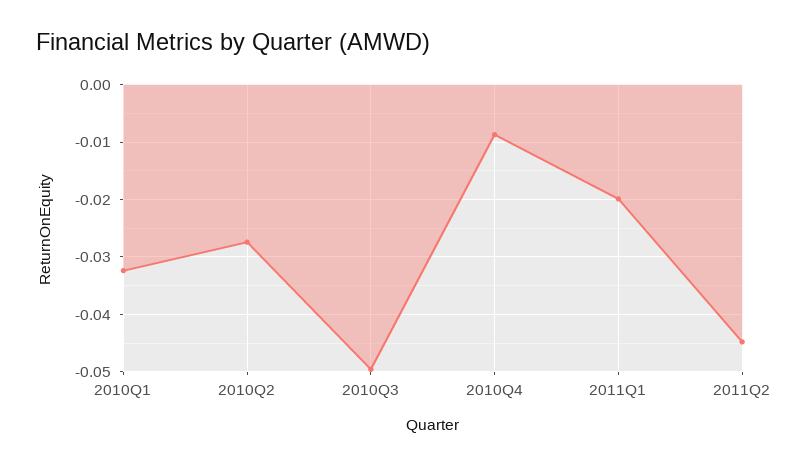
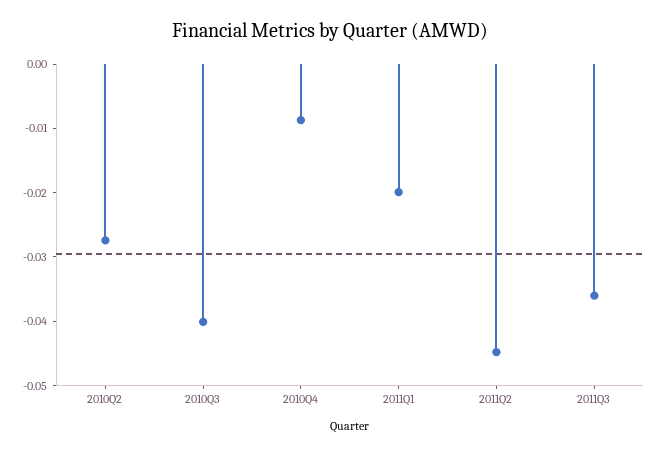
2010Q1: -0.032 -> none
2010Q3: -0.05 -> -0.04
2011Q3: none -> -0.036

